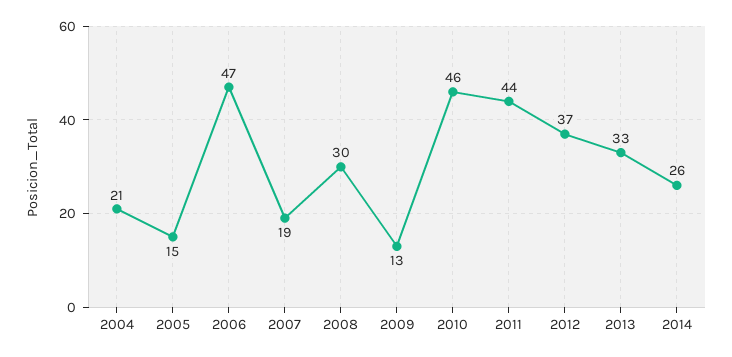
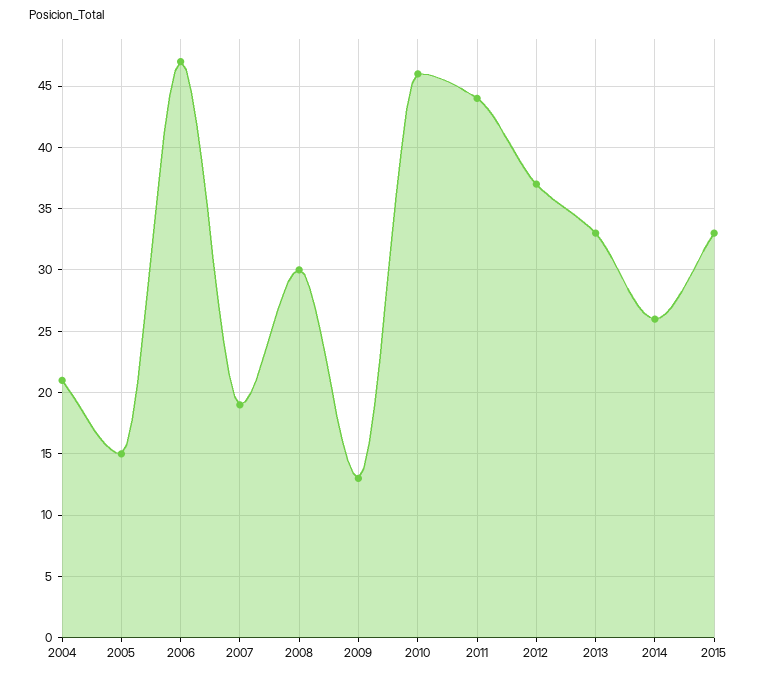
2015: none -> 33

